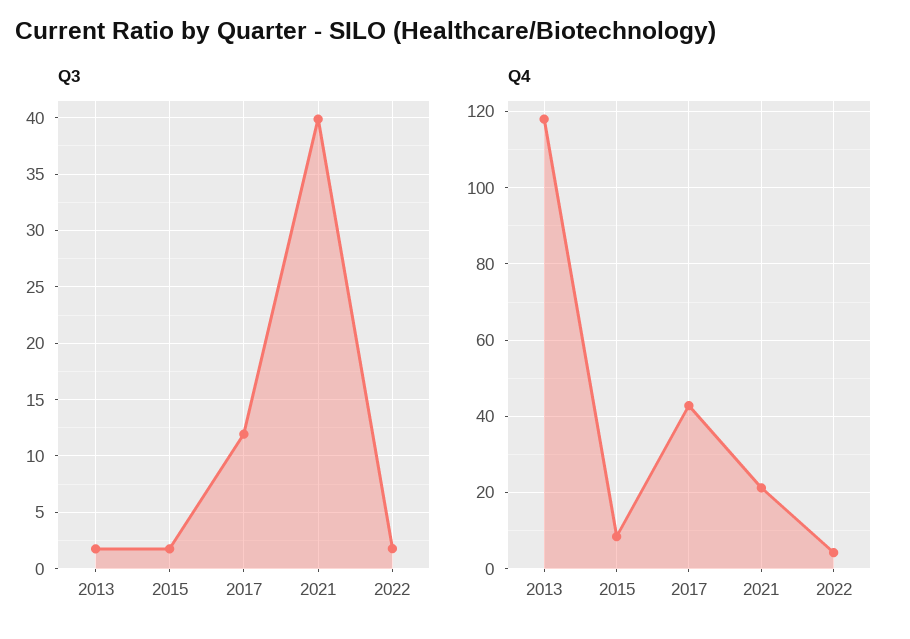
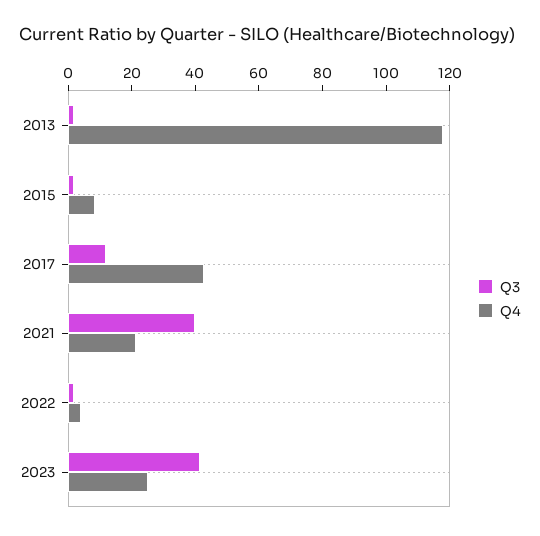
Q3, 2023: none -> 40
Q4, 2023: none -> 25

